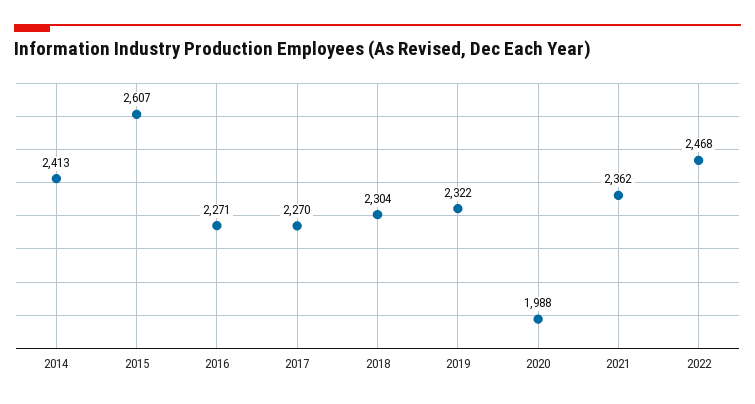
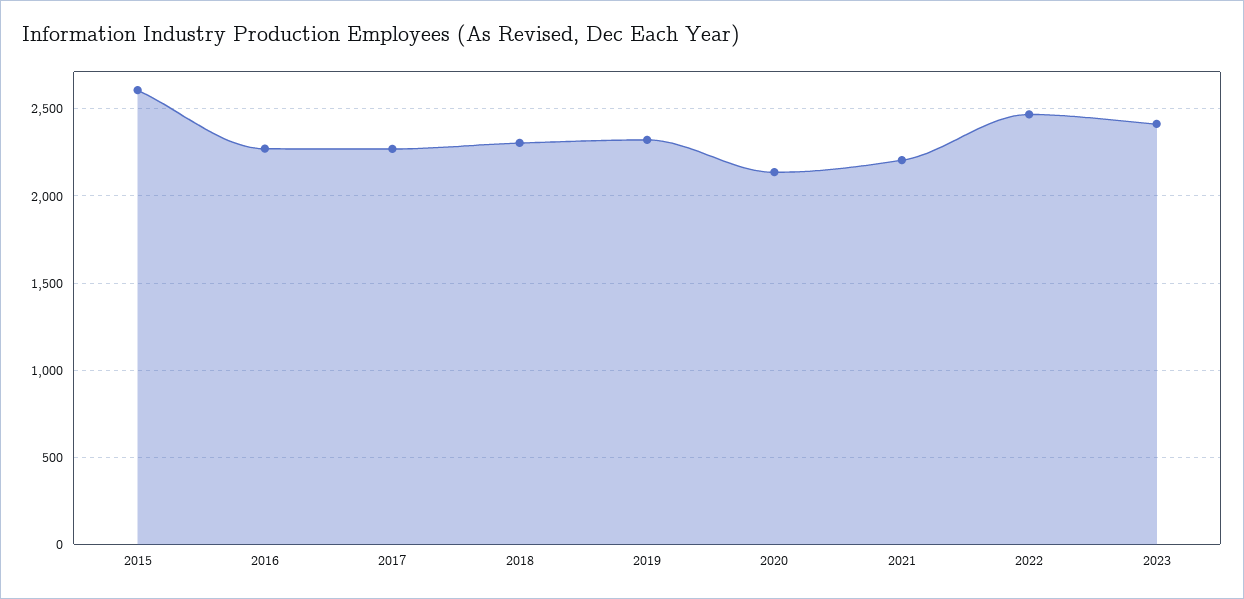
2014: 2413 -> none
2020: 1988 -> 2150
2021: 2362 -> 2200
2023: none -> 2400

